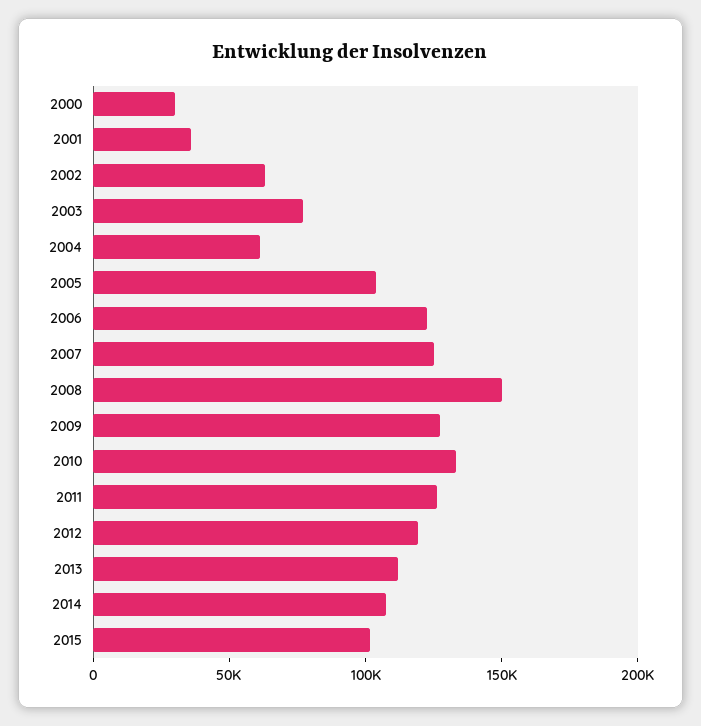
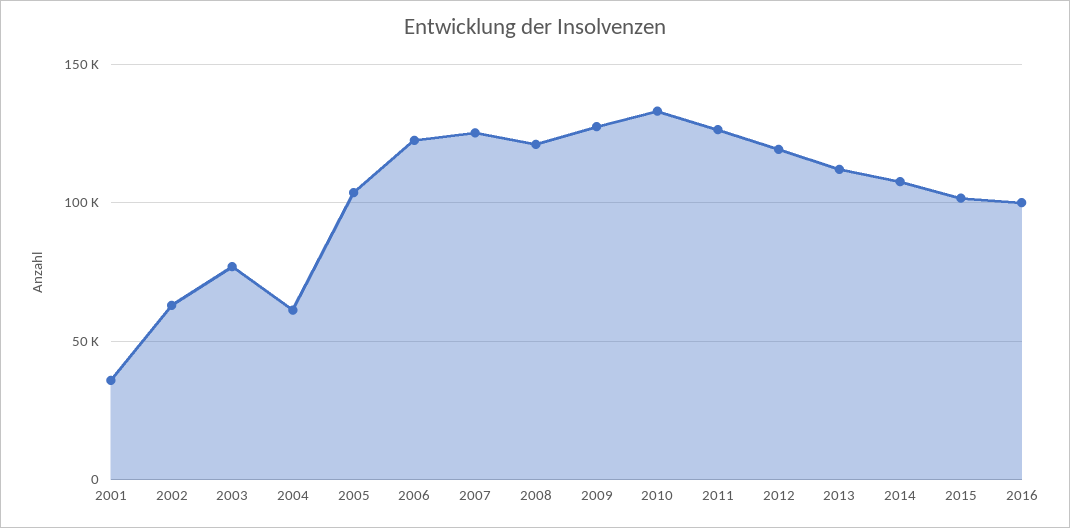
2000: 30000 -> none
2008: 150000 -> 120000
2016: none -> 100000

